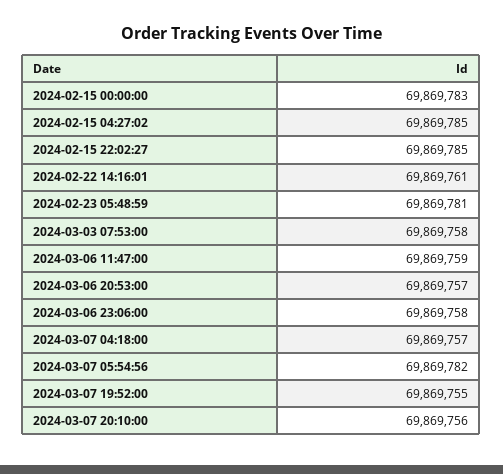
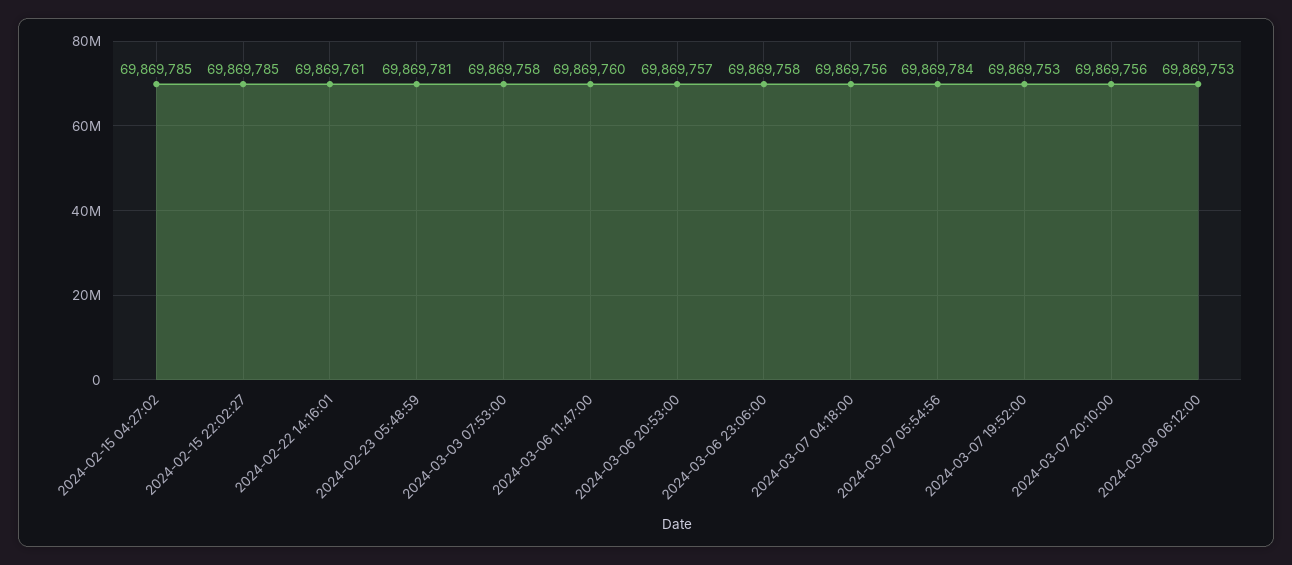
2024-02-15 00:00:00: 69869783 -> none
2024-03-06 11:47:00: 69869759 -> 69869760
2024-03-07 04:18:00: 69869757 -> 69869756
2024-03-07 05:54:56: 69869782 -> 69869784
2024-03-07 19:52:00: 69869755 -> 69869753
2024-03-08 06:12:00: none -> 69869753

